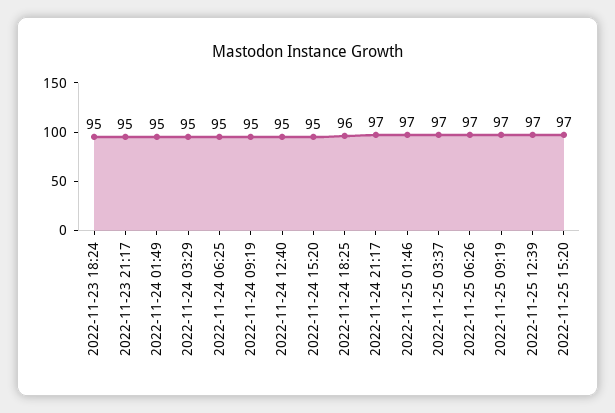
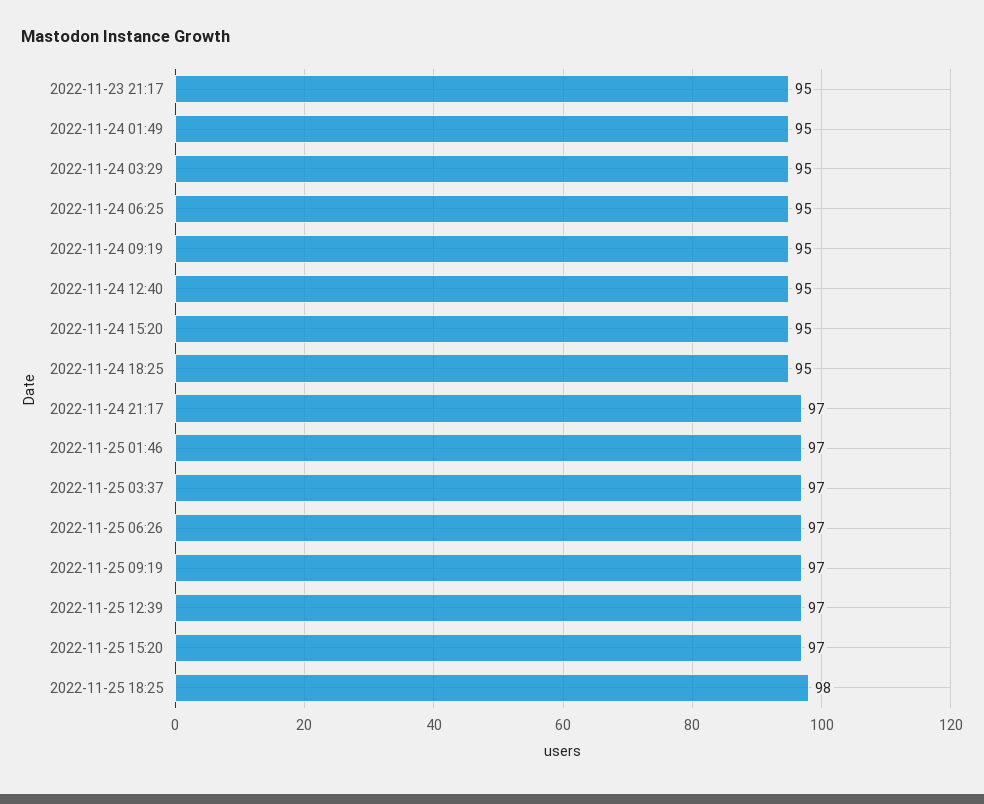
2022-11-23 18:24: 95 -> none
2022-11-24 18:25: 96 -> 95
2022-11-25 18:25: none -> 98

